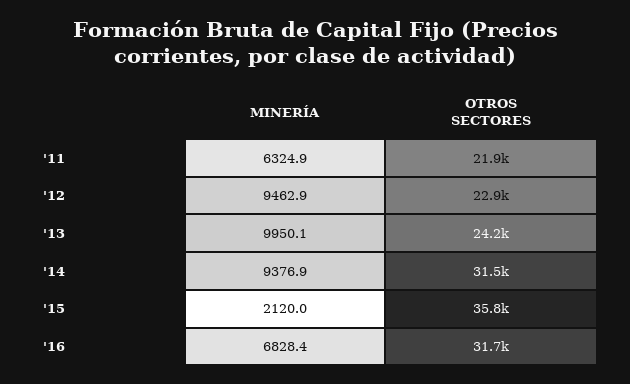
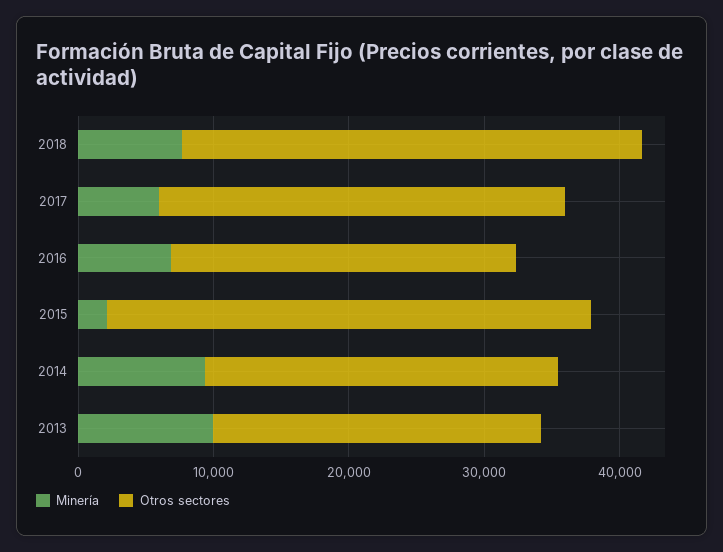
MINERÍA, '11: 6324.9 -> none
OTROS SECTORES, '11: 21900 -> none
MINERÍA, '12: 9462.9 -> none
OTROS SECTORES, '12: 22900 -> none
OTROS SECTORES, '14: 31500 -> 26000
OTROS SECTORES, '16: 31700 -> 26000
MINERÍA, 2018: none -> 8000
OTROS SECTORES, 2018: none -> 34000
MINERÍA, 2017: none -> 6000
OTROS SECTORES, 2017: none -> 30000

